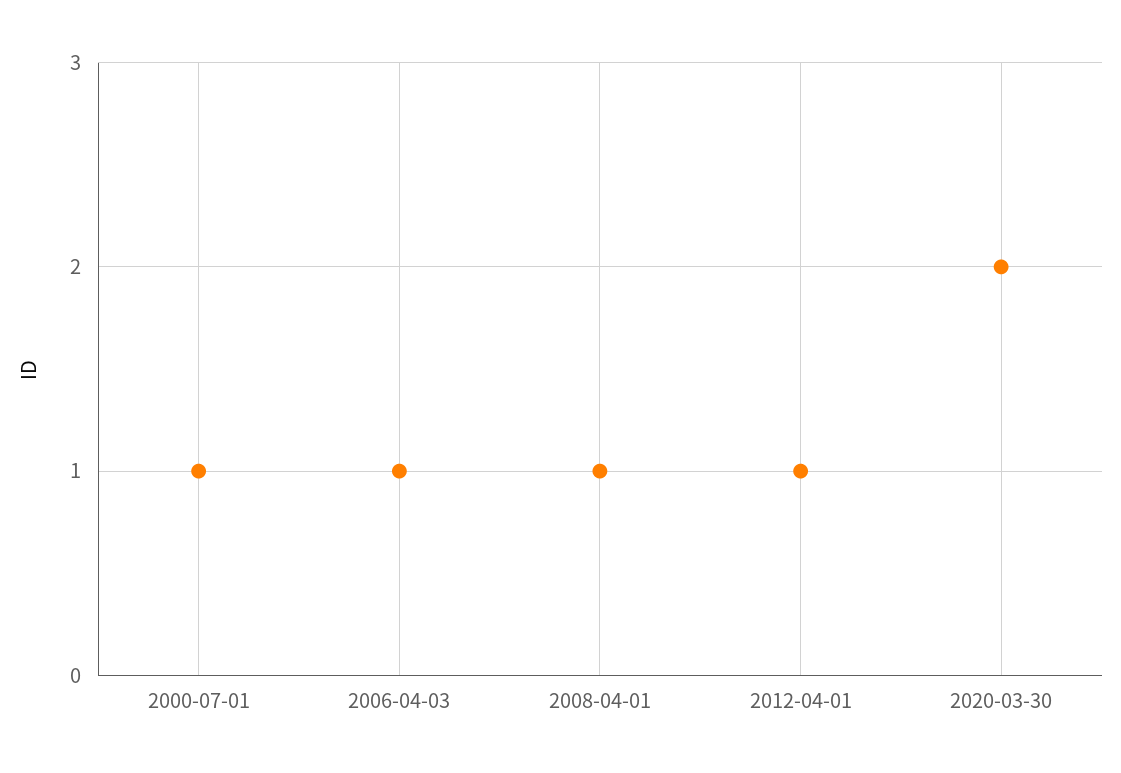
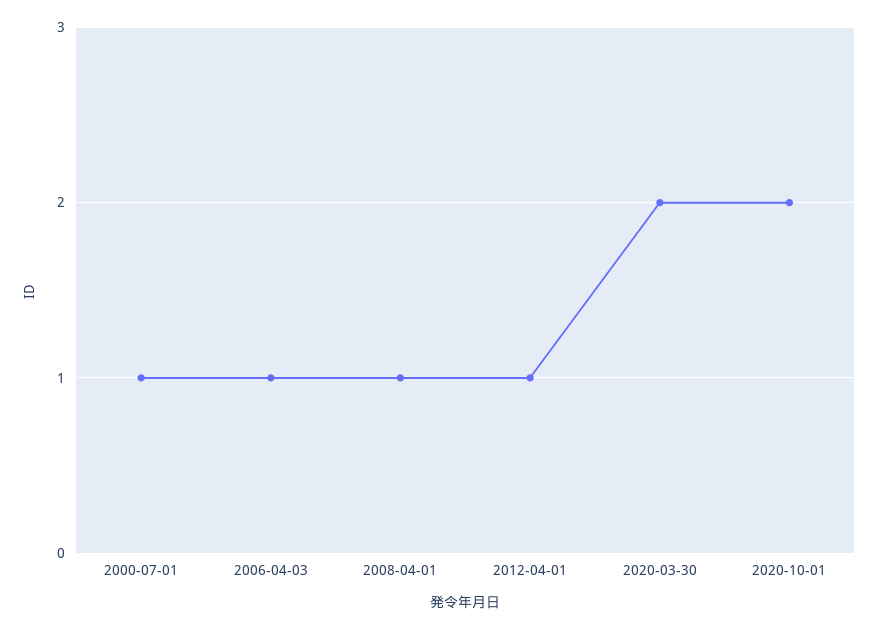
2020-10-01: none -> 2

